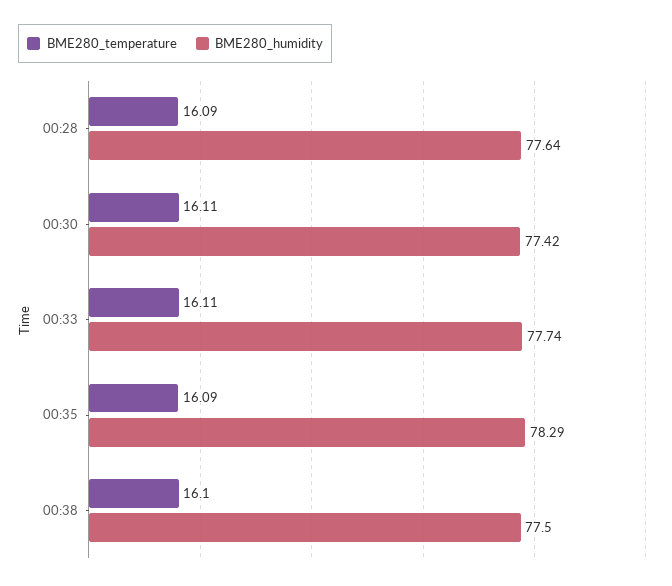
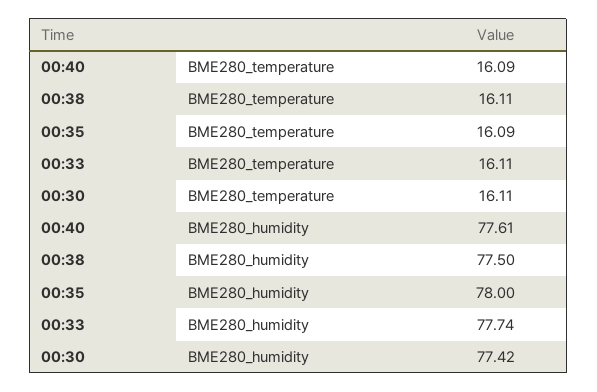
BME280_temperature, 00:28: 16.09 -> none
BME280_humidity, 00:28: 77.64 -> none
BME280_humidity, 00:35: 78.29 -> 78
BME280_temperature, 00:38: 16.1 -> 16.11
BME280_temperature, 00:40: none -> 16.09
BME280_humidity, 00:40: none -> 77.61

